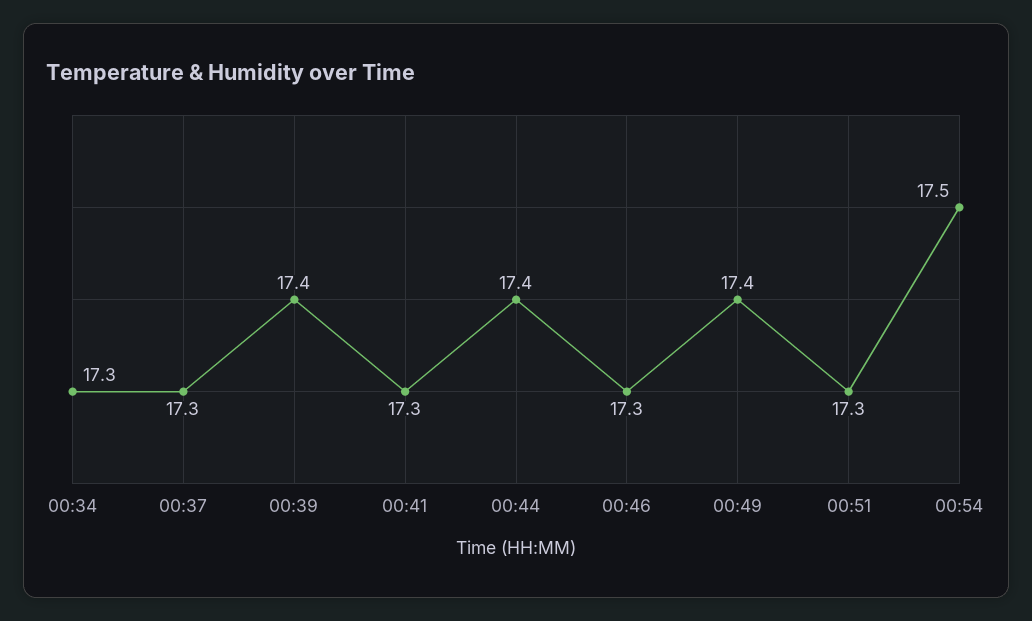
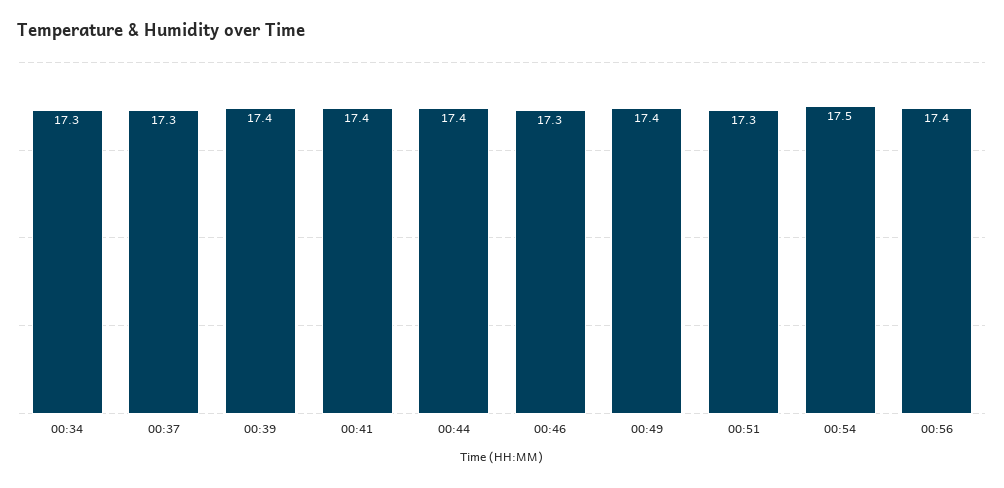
00:41: 17.3 -> 17.4
00:56: none -> 17.4

